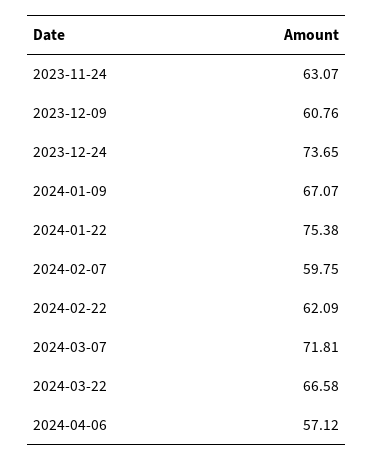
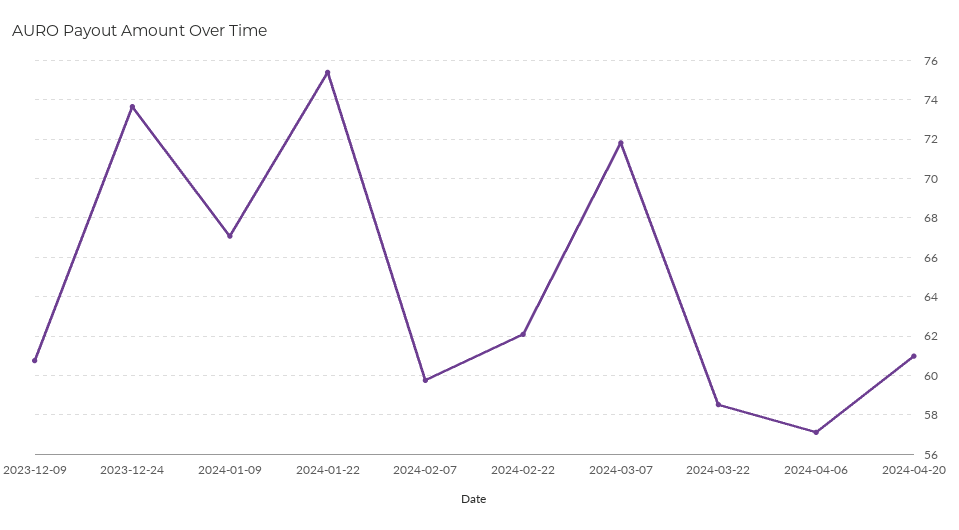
2023-11-24: 63.07 -> none
2024-03-22: 66.58 -> 58.5
2024-04-20: none -> 61

